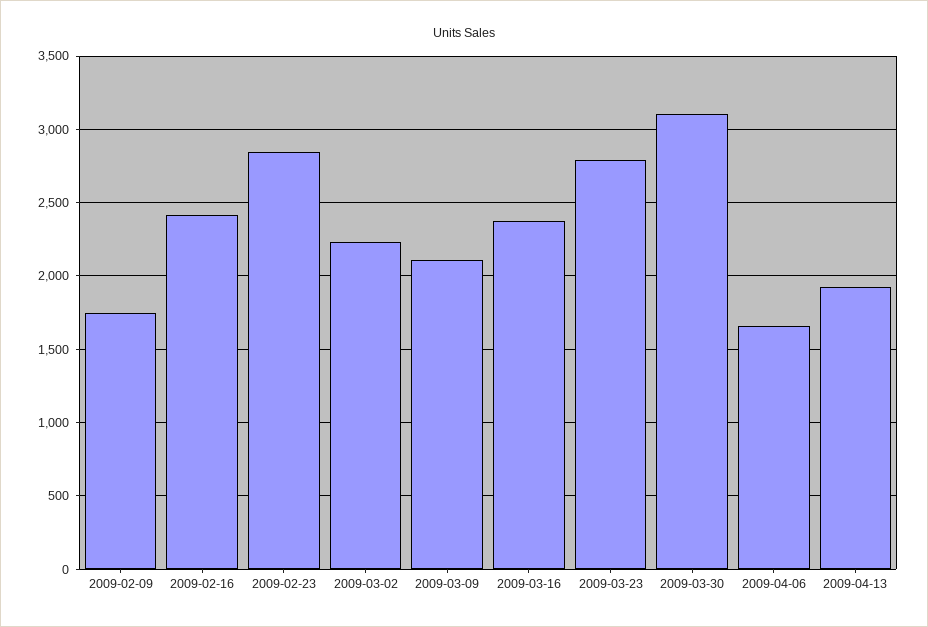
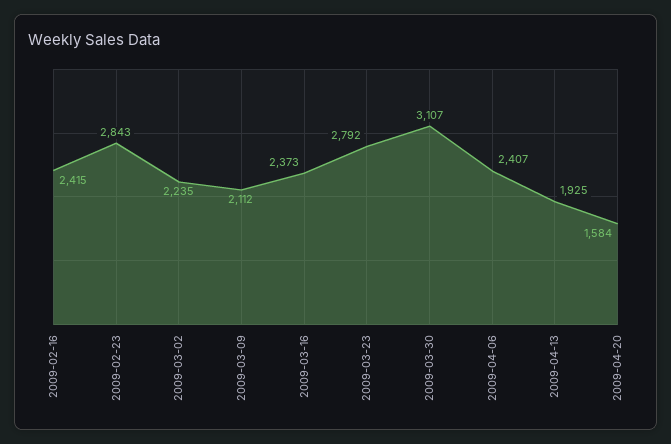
2009-02-09: 1750 -> none
2009-04-06: 1650 -> 2407
2009-04-20: none -> 1584

